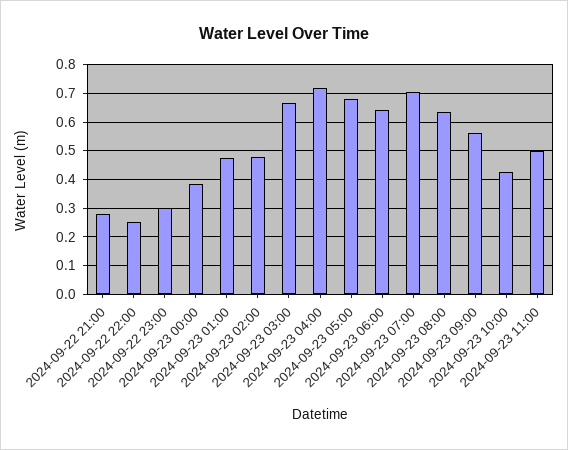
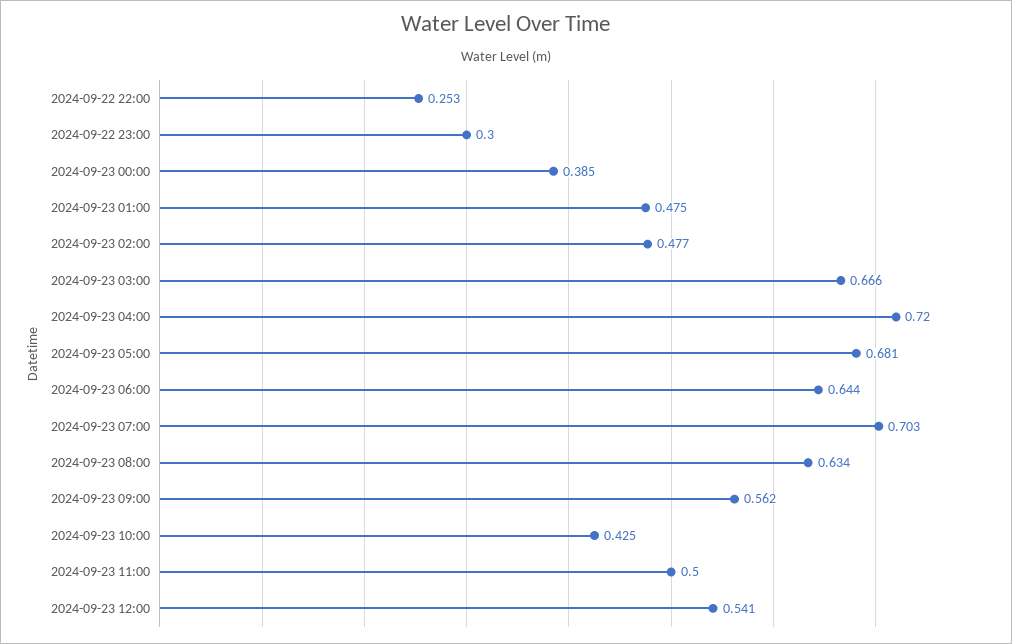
2024-09-22 21:00: 0.275 -> none
2024-09-23 12:00: none -> 0.541

